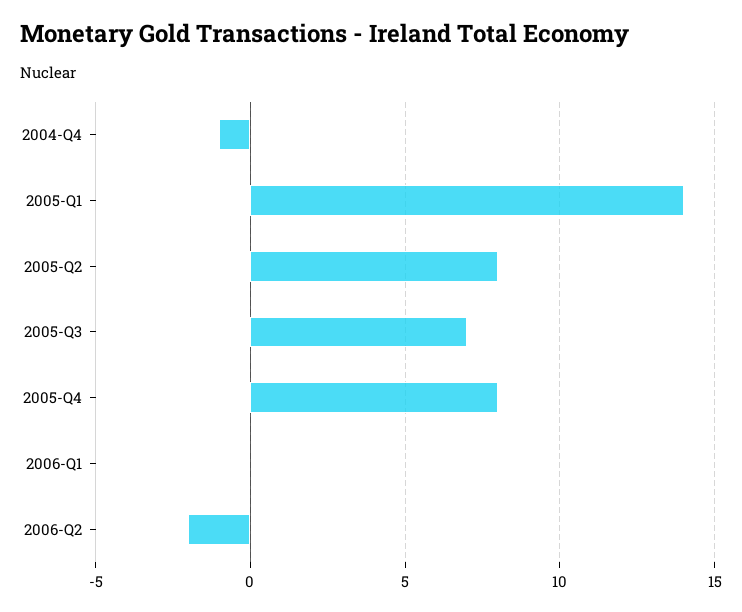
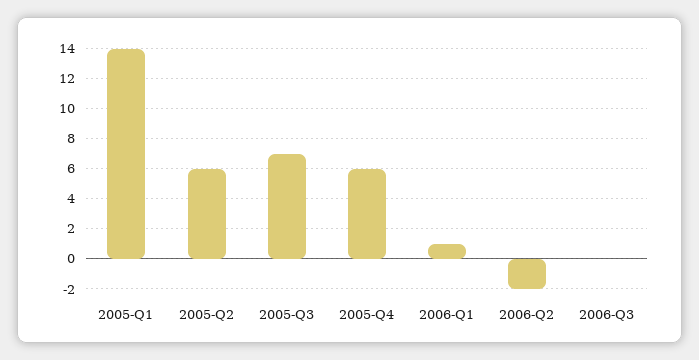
2004-Q4: -1 -> none
2005-Q2: 8 -> 6
2005-Q4: 8 -> 6
2006-Q1: 0 -> 1
2006-Q3: none -> 0

